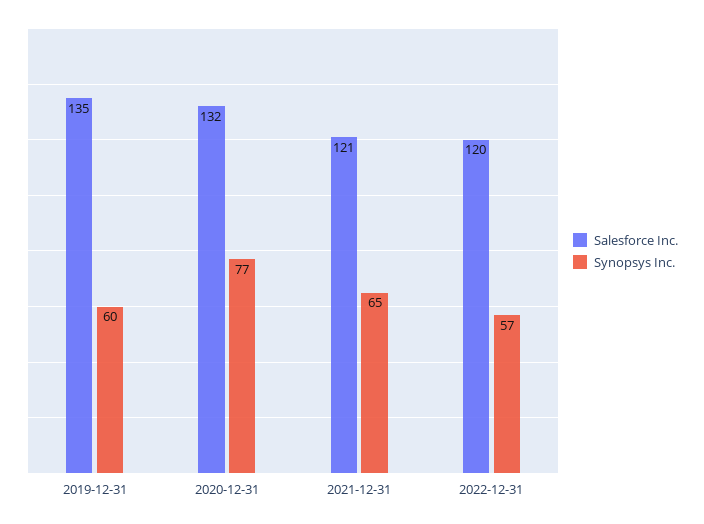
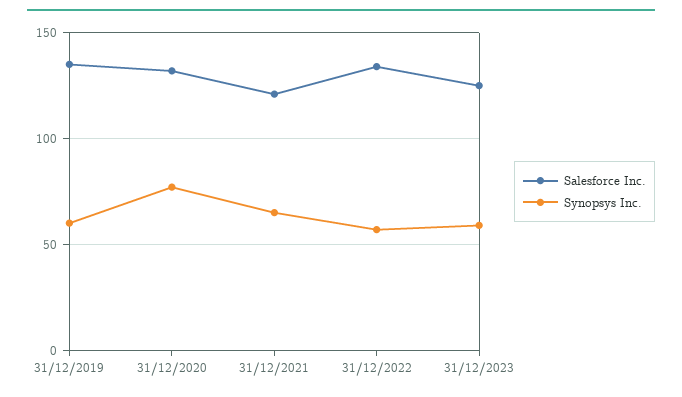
Salesforce Inc., 2022-12-31: 120 -> 135
Salesforce Inc., 31/12/2023: none -> 125
Synopsys Inc., 31/12/2023: none -> 60

